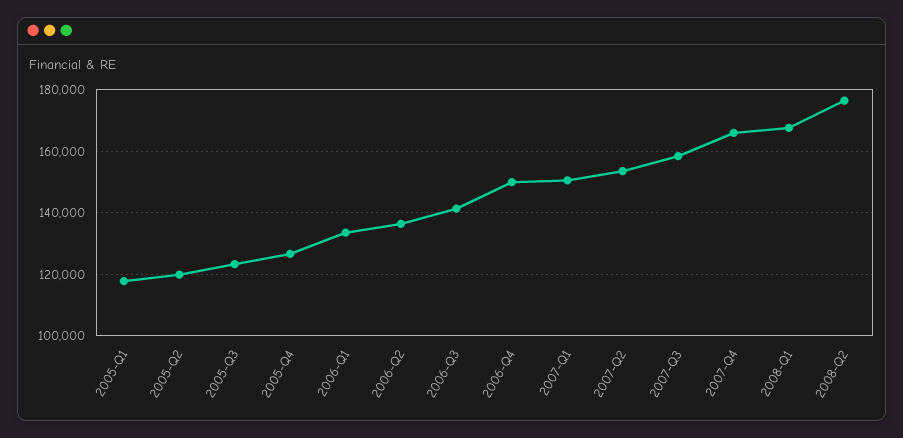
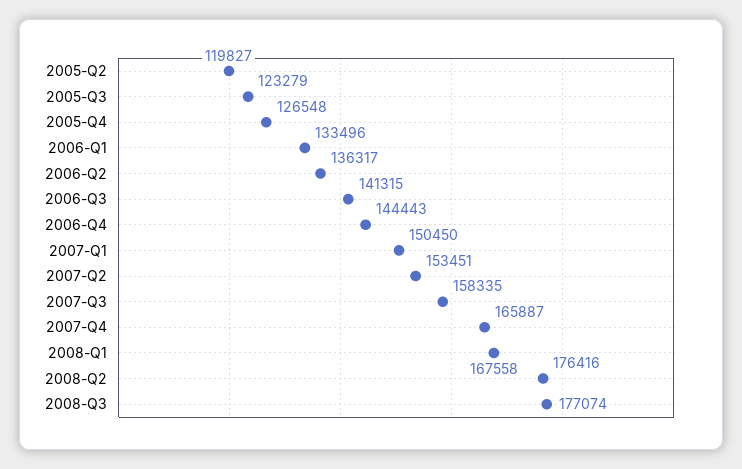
2005-Q1: 118000 -> none
2006-Q4: 150000 -> 144443
2008-Q3: none -> 177074

